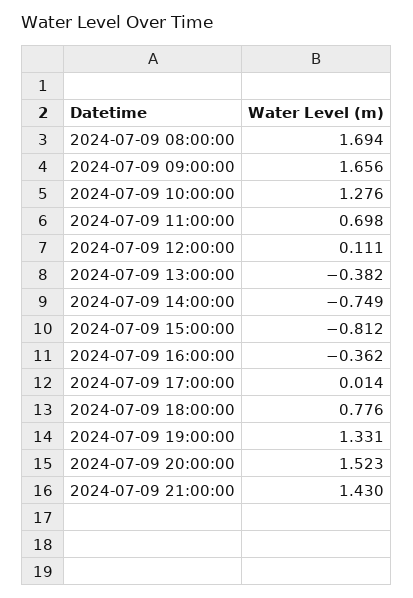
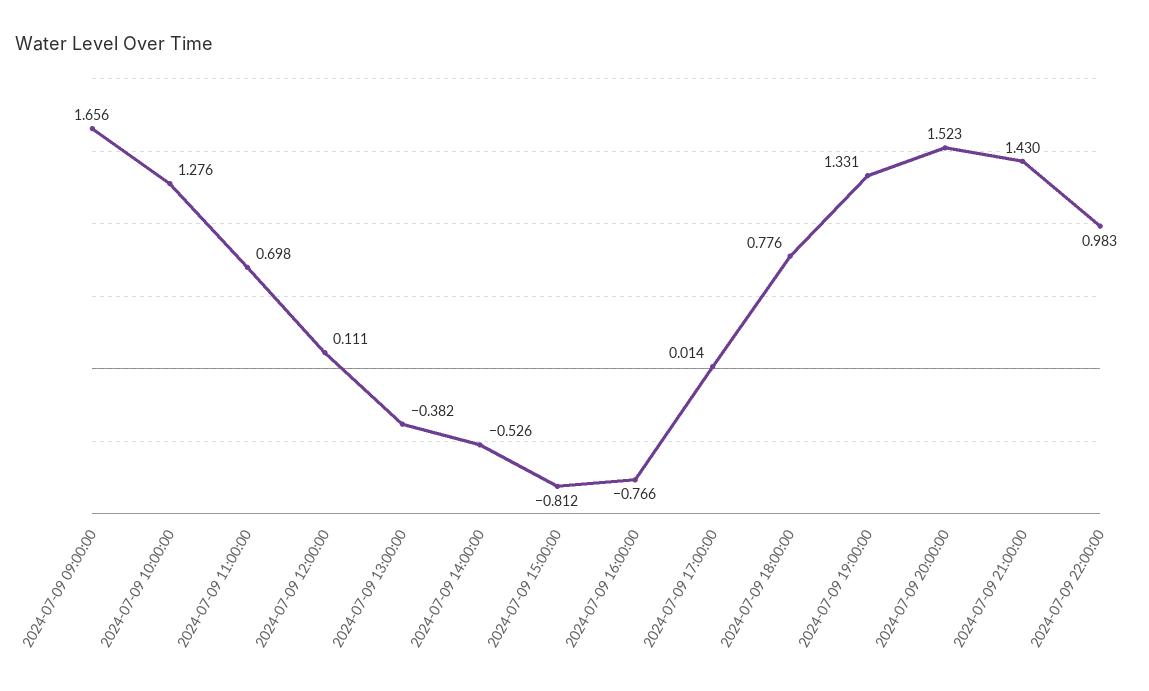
2024-07-09 08:00:00: 1.694 -> none
2024-07-09 14:00:00: -0.749 -> -0.526
2024-07-09 16:00:00: -0.362 -> -0.766
2024-07-09 22:00:00: none -> 0.983

